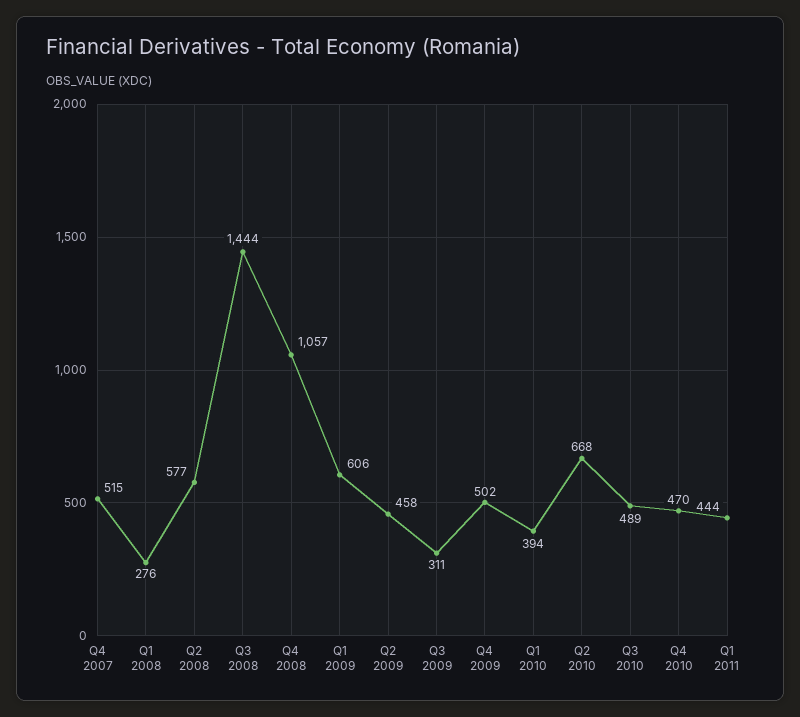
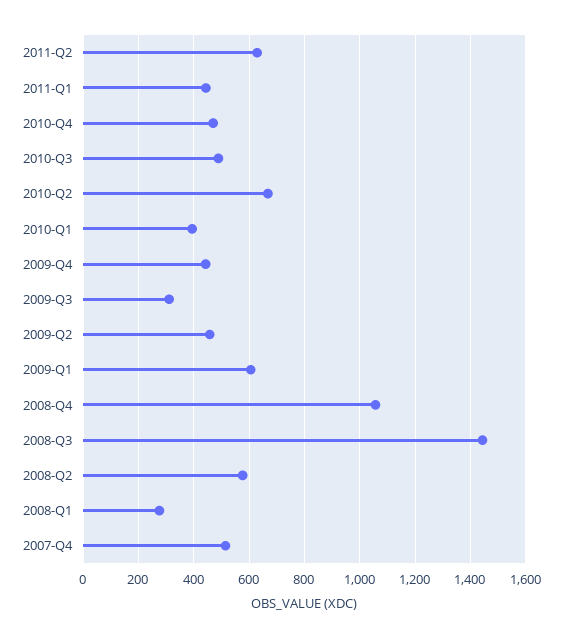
Q4 2009: 502 -> 450
2011-Q2: none -> 625

